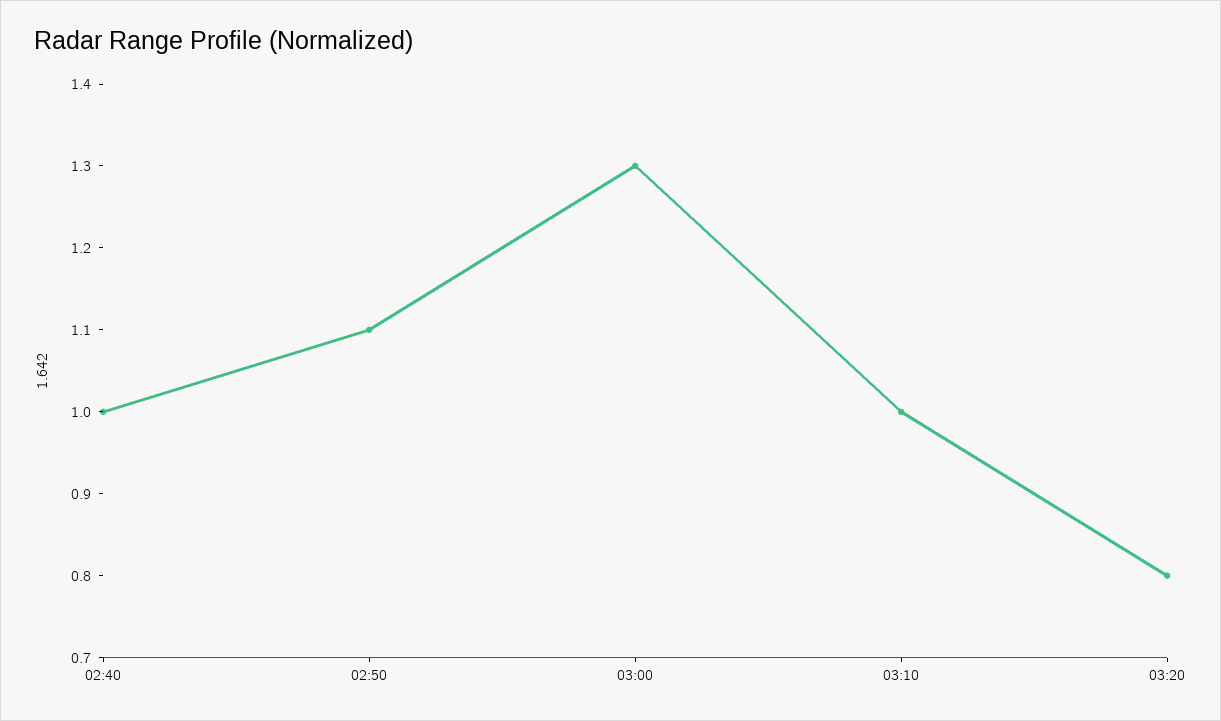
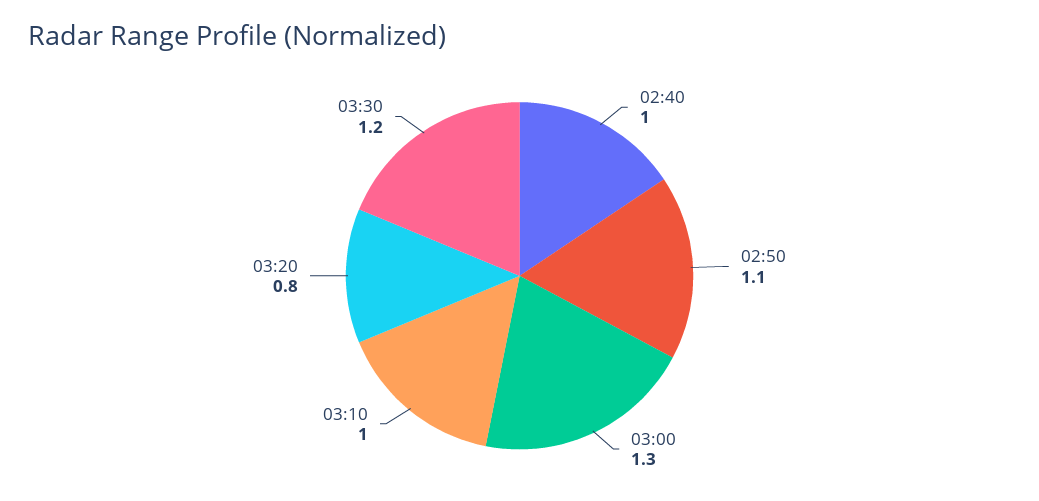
03:30: none -> 1.2

